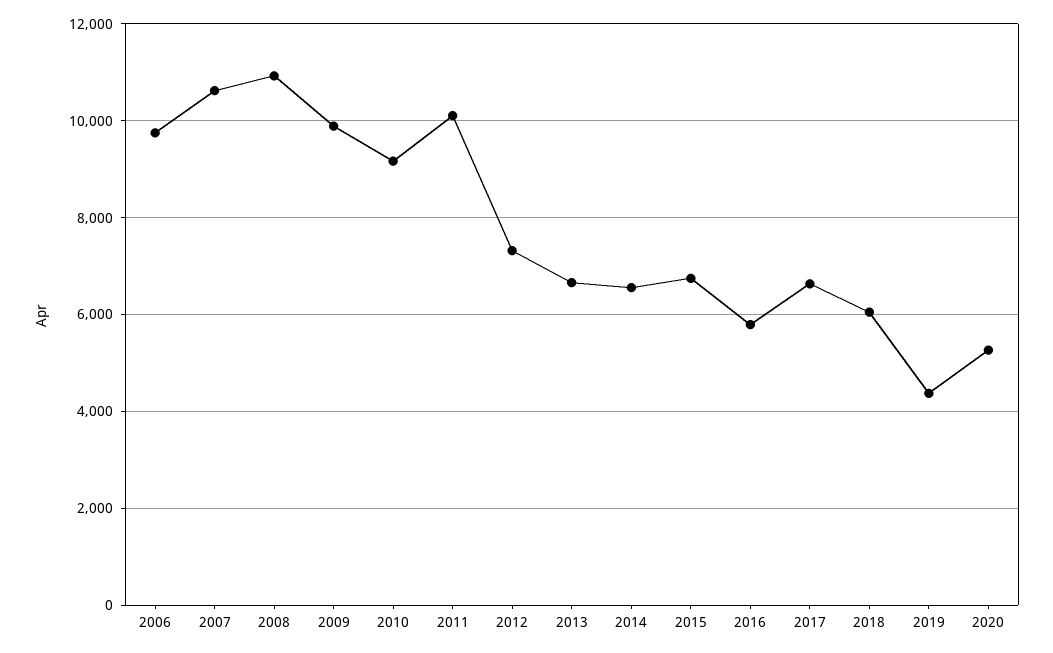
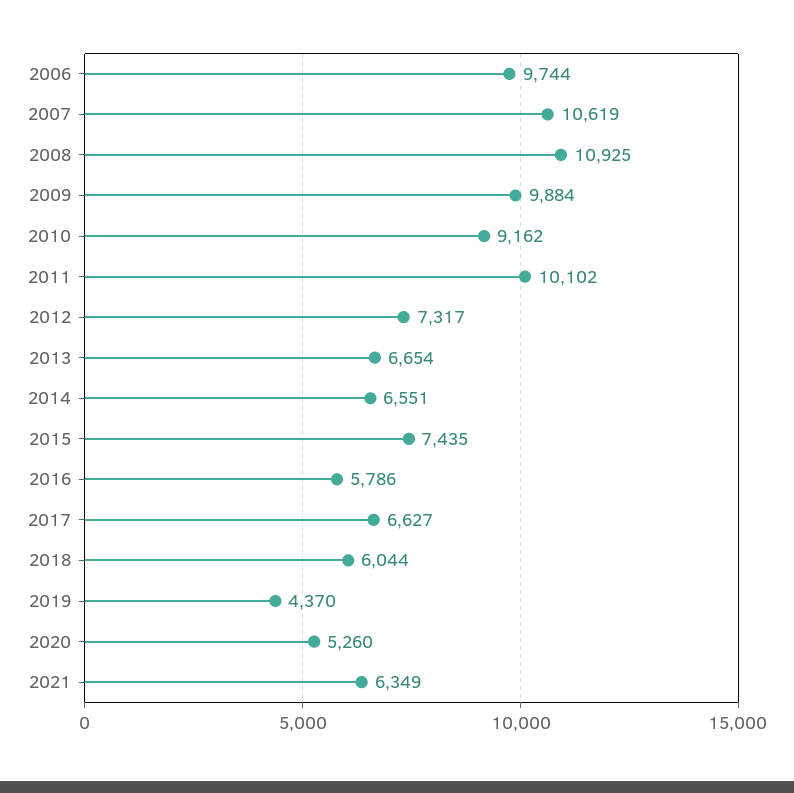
2015: 6800 -> 7435
2021: none -> 6349

